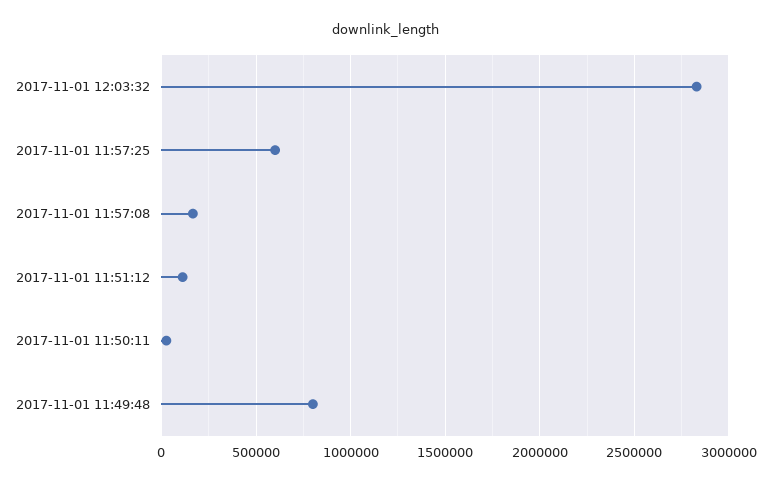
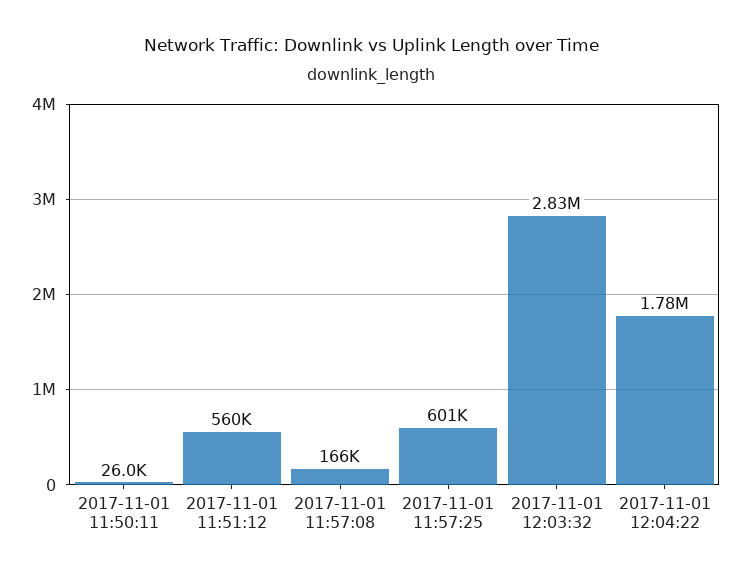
2017-11-01 11:51:12: 100000 -> 560000
2017-11-01 11:49:48: 800000 -> none
2017-11-01 12:04:22: none -> 1780000

